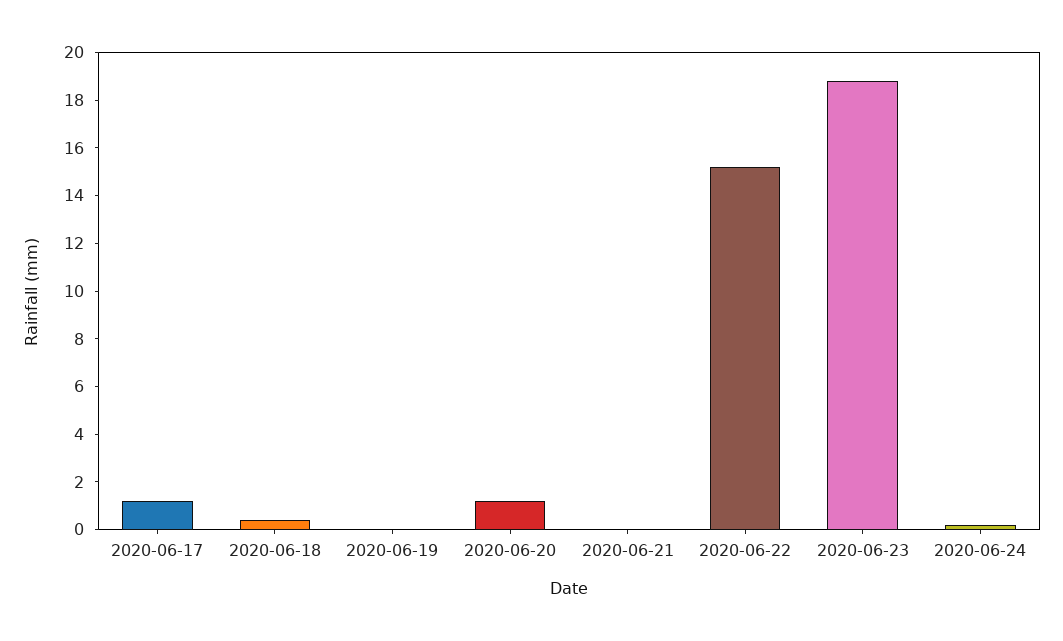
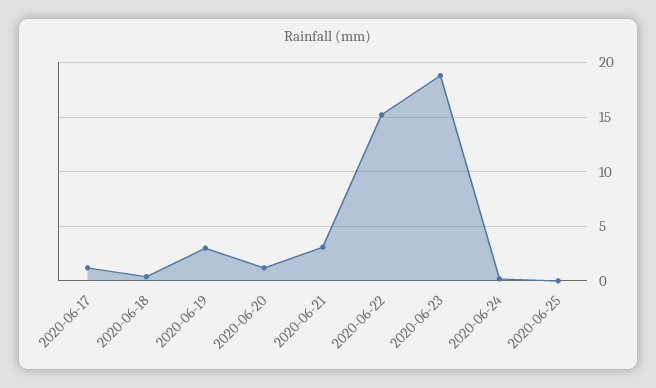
2020-06-19: 0 -> 3
2020-06-21: 0 -> 3
2020-06-25: none -> 0

